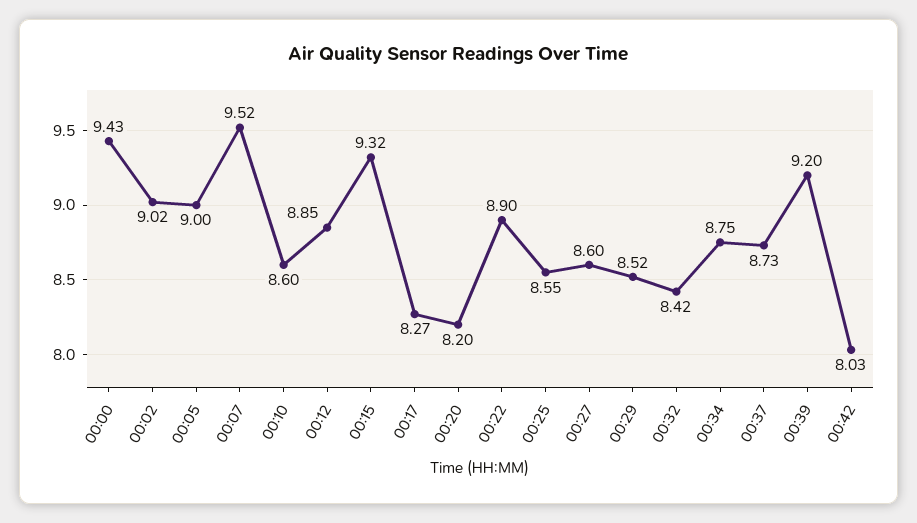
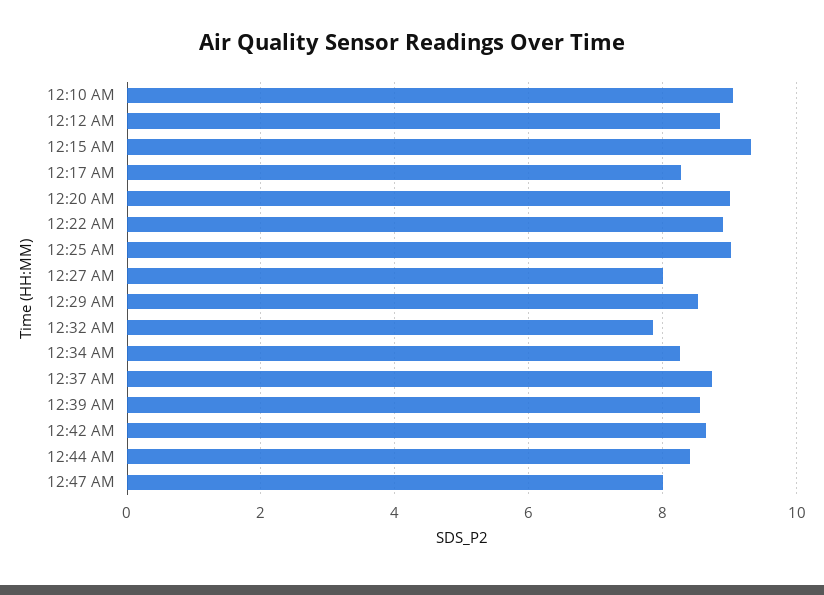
00:00: 9.43 -> none
00:02: 9.02 -> none
00:05: 9 -> none
00:07: 9.52 -> none
00:10: 8.6 -> 9
00:20: 8.2 -> 9
00:25: 8.55 -> 9
00:27: 8.6 -> 8
00:32: 8.42 -> 7.8
00:34: 8.75 -> 8.2
00:39: 9.2 -> 8.6
00:42: 8.03 -> 8.6
12:44 AM: none -> 8.4
12:47 AM: none -> 8

